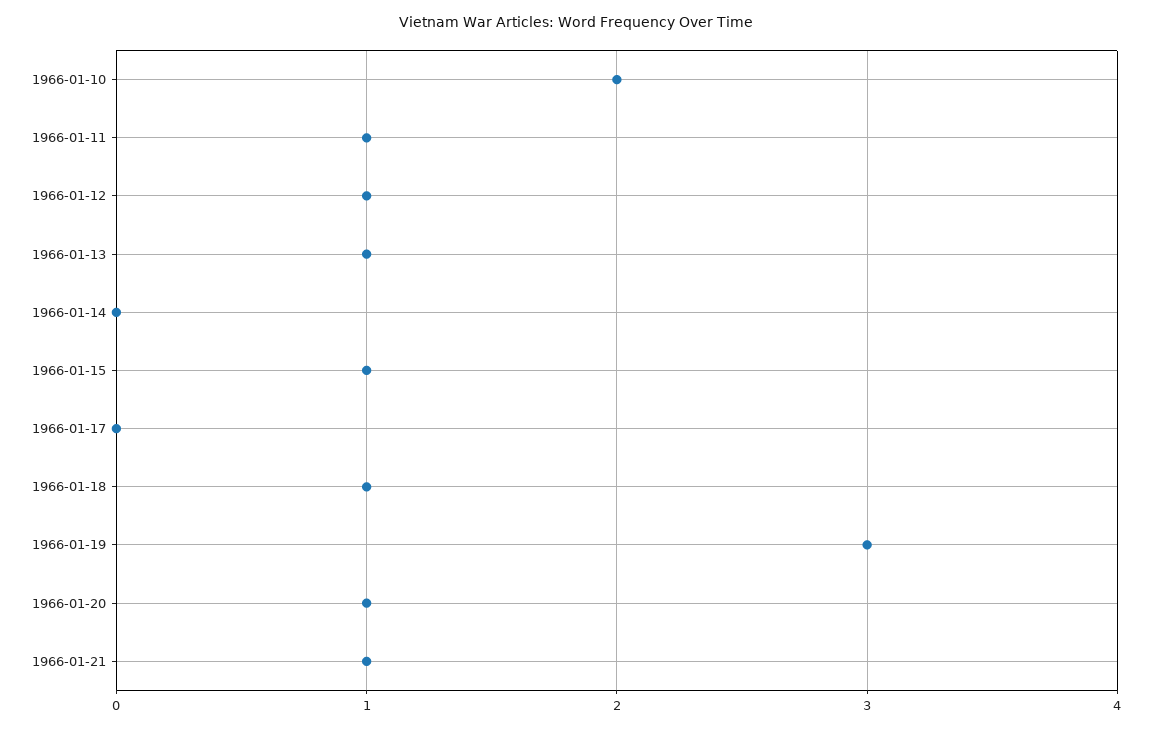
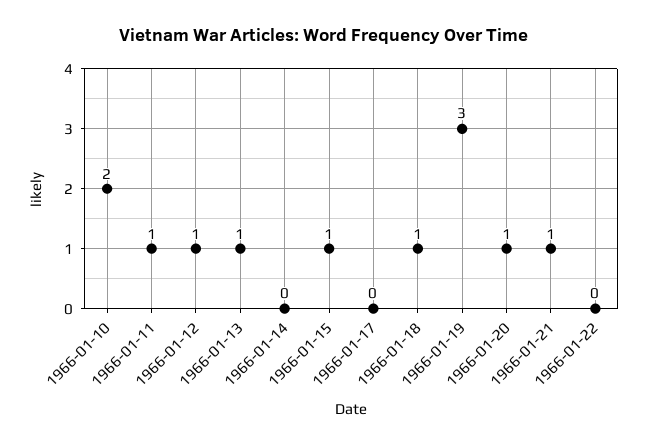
1966-01-22: none -> 0

